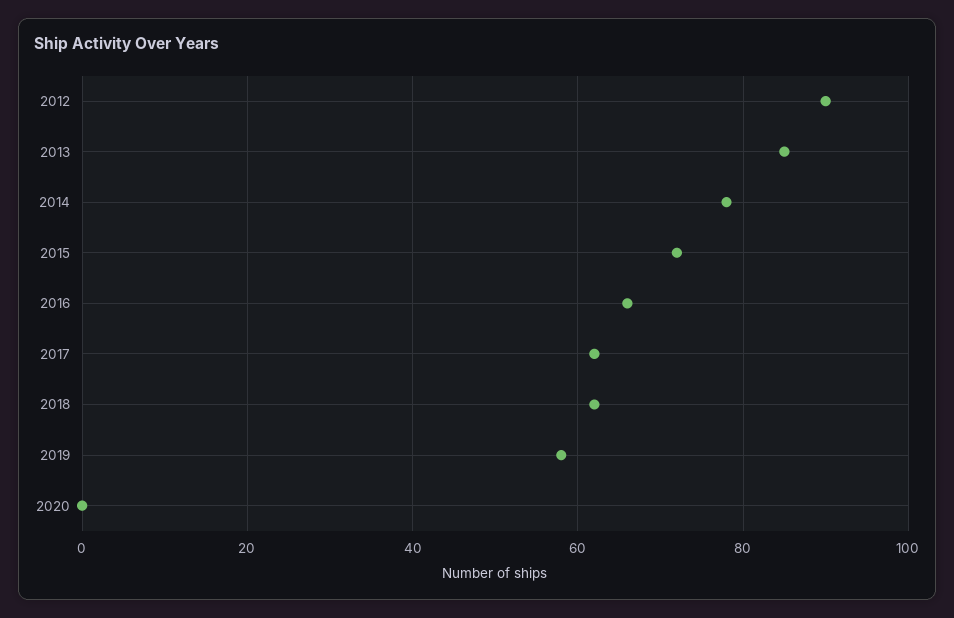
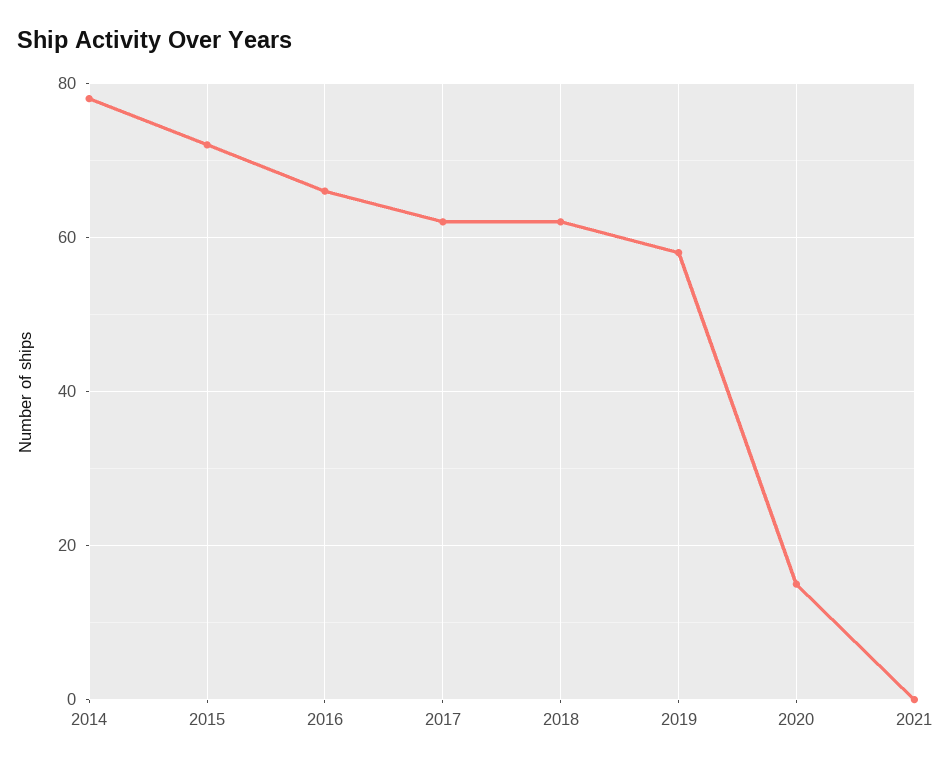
2012: 90 -> none
2013: 85 -> none
2020: 0 -> 15
2021: none -> 0

